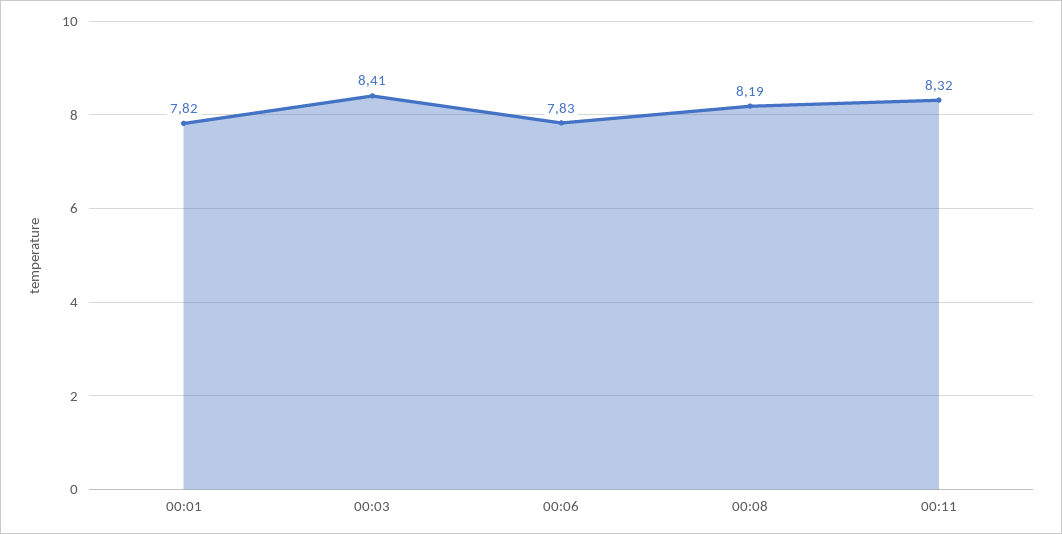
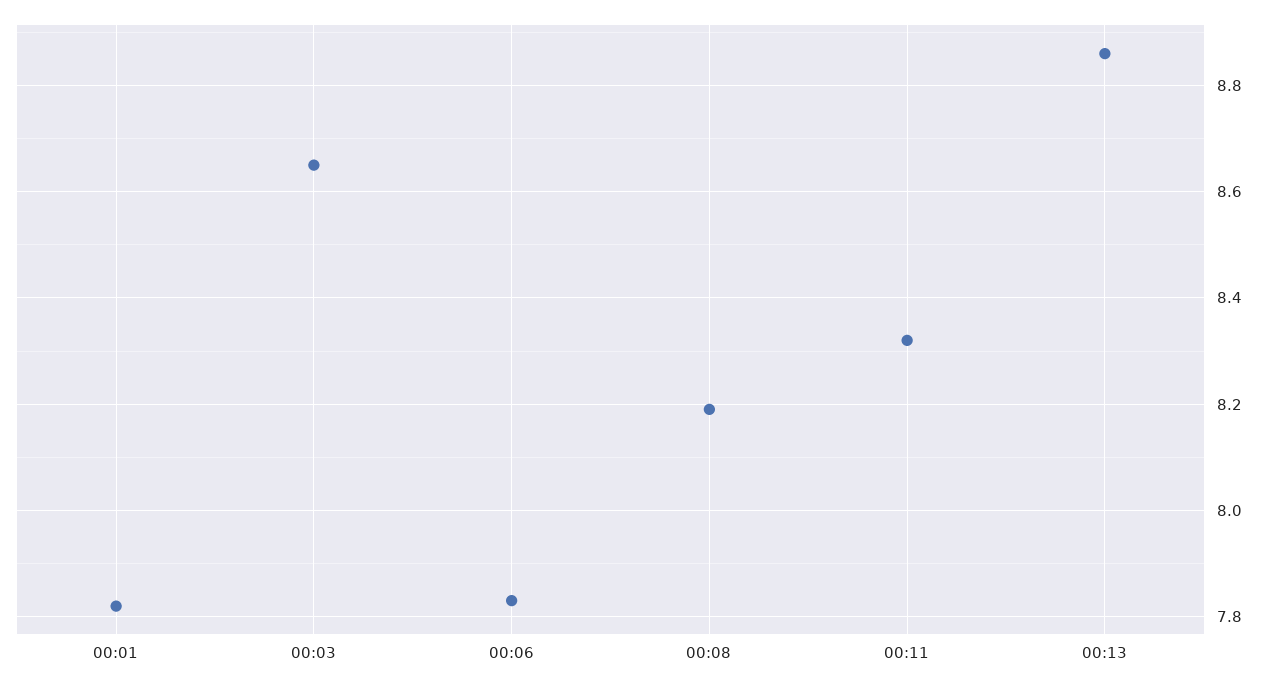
00:03: 8.41 -> 8.65
00:13: none -> 8.85

